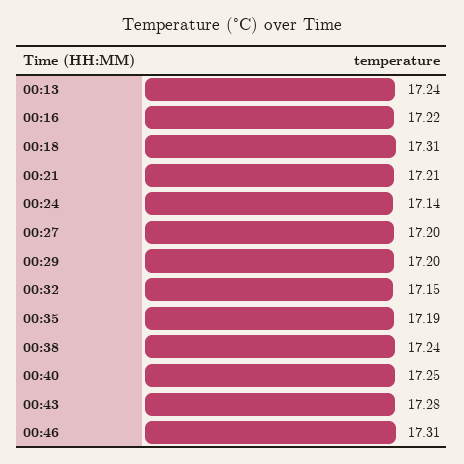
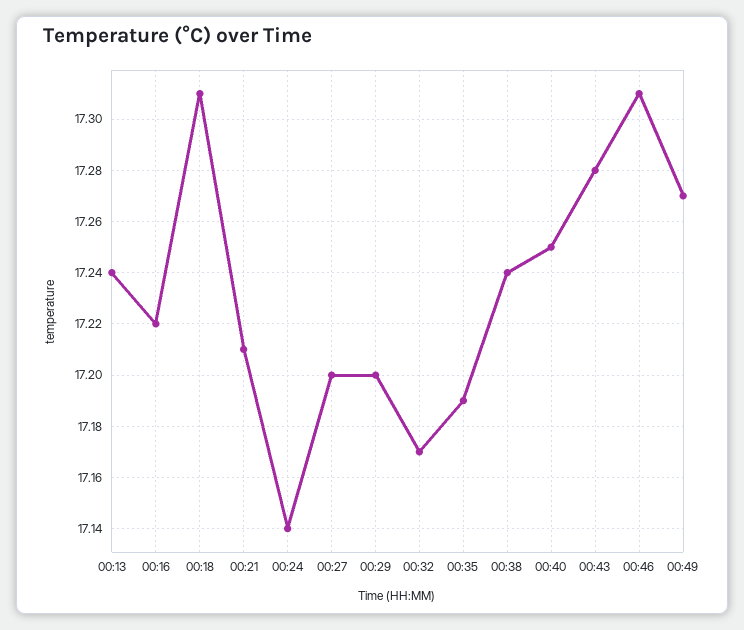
00:32: 17.15 -> 17.17
00:49: none -> 17.27

